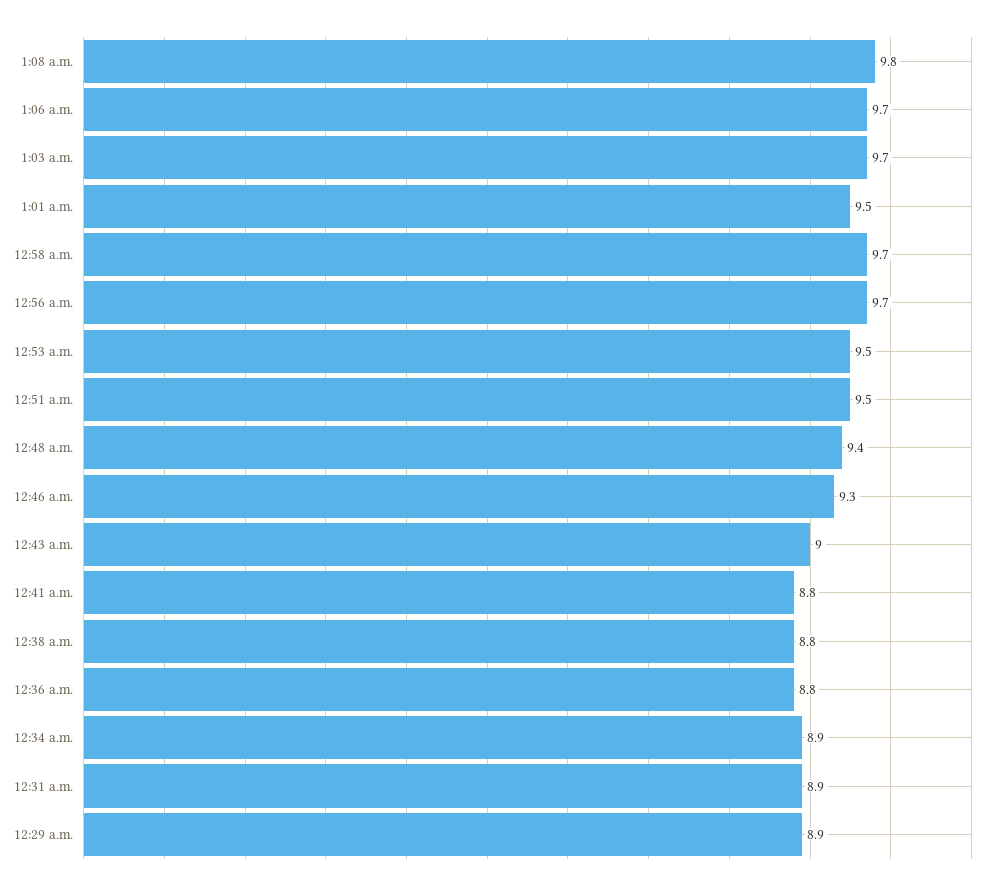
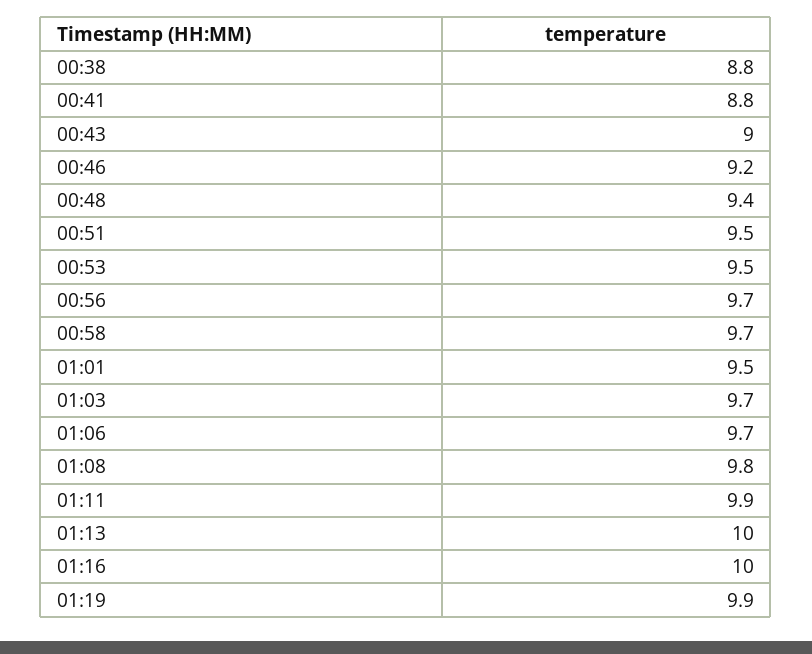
12:46 a.m.: 9.3 -> 9.2
12:36 a.m.: 8.8 -> none
12:34 a.m.: 8.9 -> none
12:31 a.m.: 8.9 -> none
12:29 a.m.: 8.9 -> none
01:11: none -> 9.9
01:13: none -> 10
01:16: none -> 10
01:19: none -> 9.9

